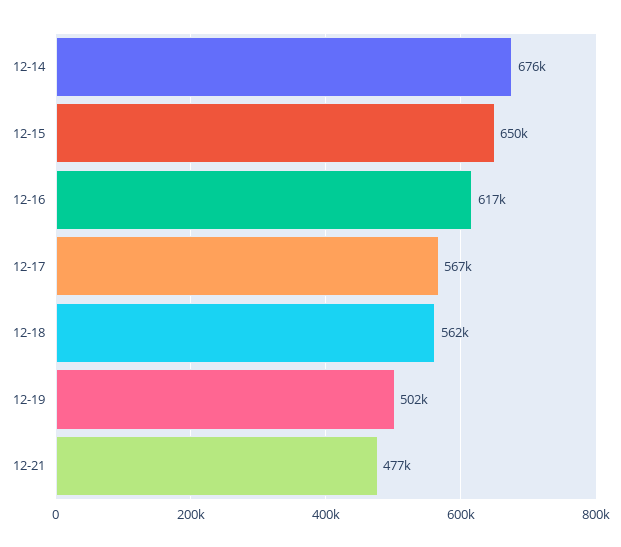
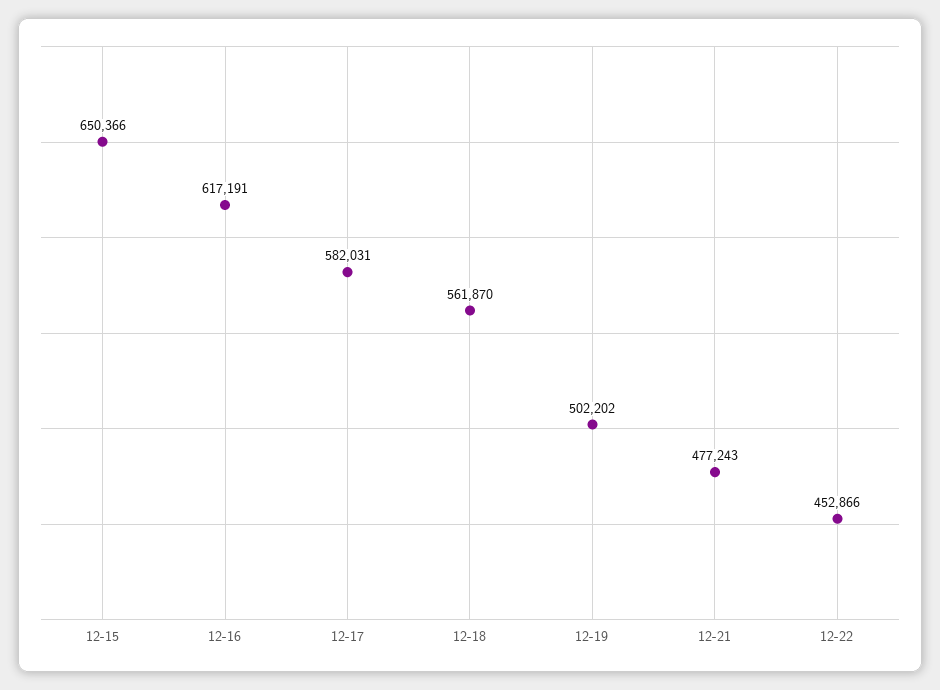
12-14: 676000 -> none
12-17: 567000 -> 582031
12-22: none -> 452866

